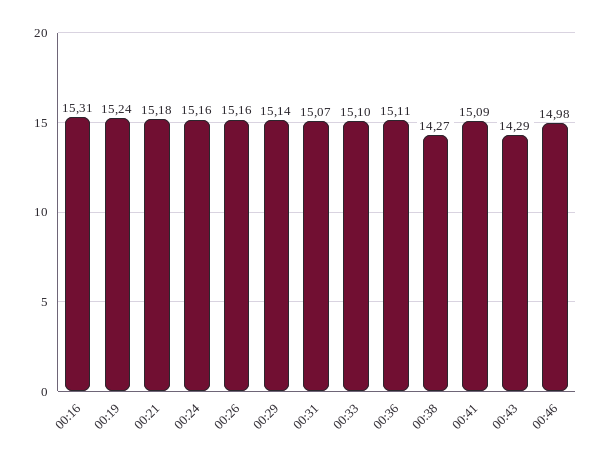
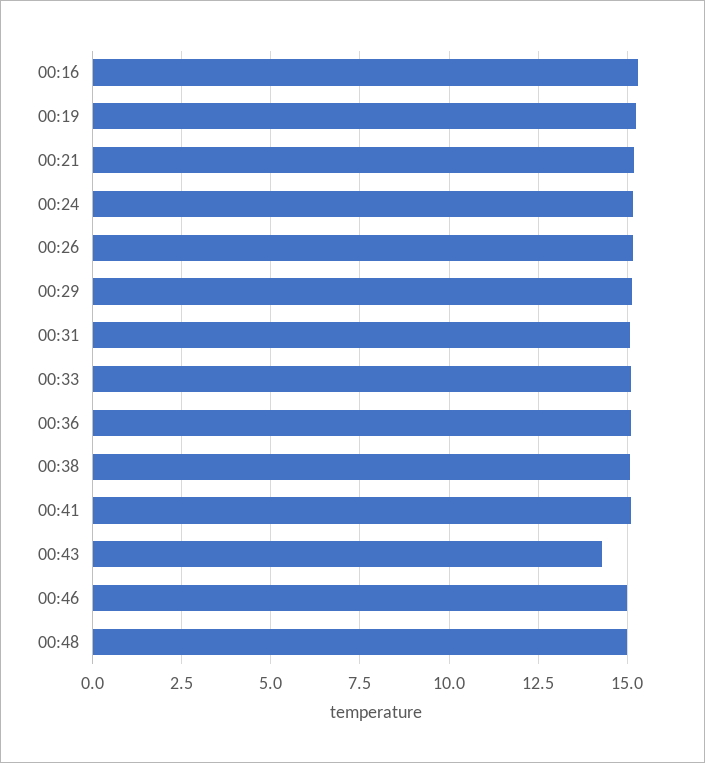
00:38: 14.27 -> 15
00:48: none -> 15

